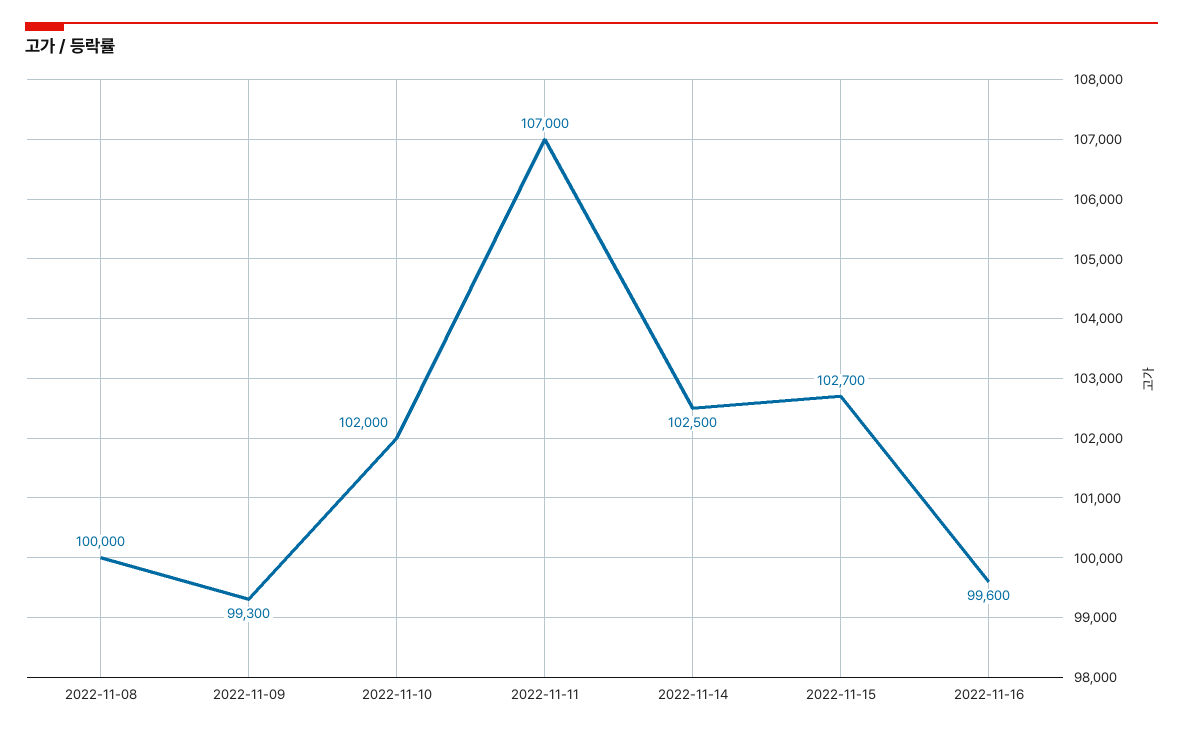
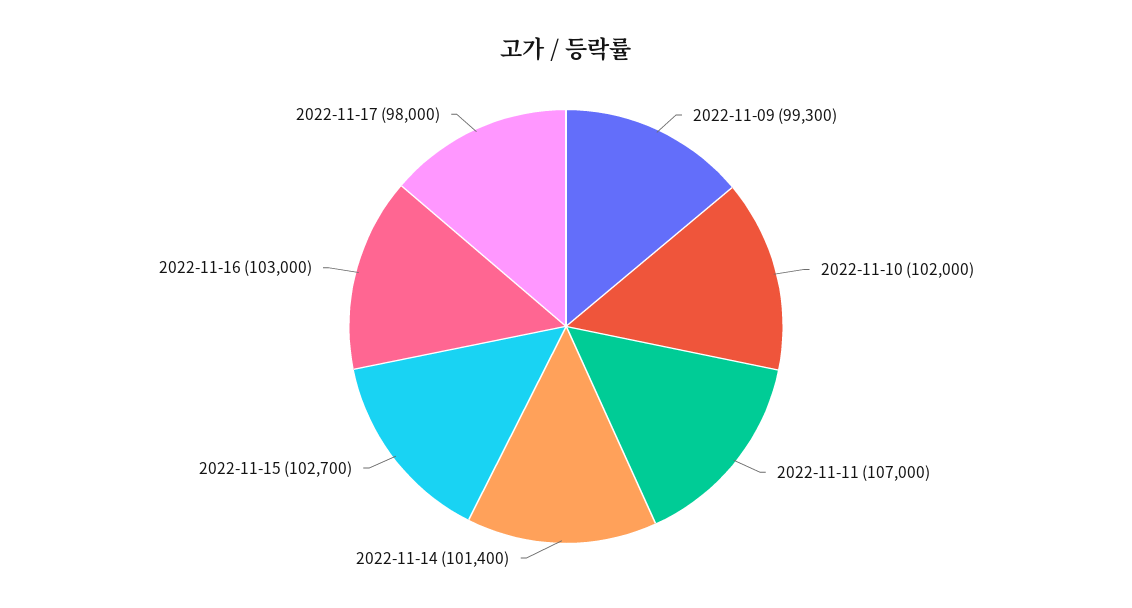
2022-11-08: 100000 -> none
2022-11-14: 102500 -> 101400
2022-11-16: 99600 -> 103000
2022-11-17: none -> 98000

